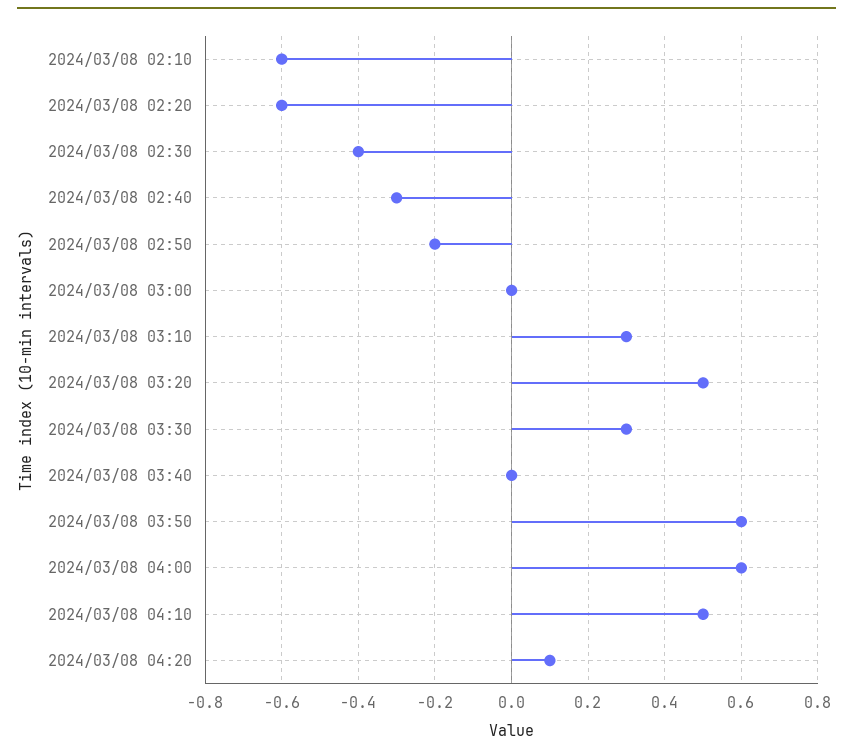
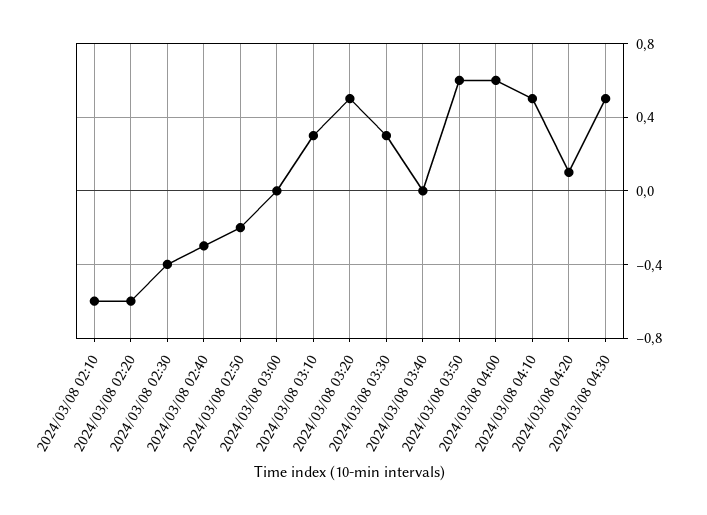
2024/03/08 04:30: none -> 0.5

